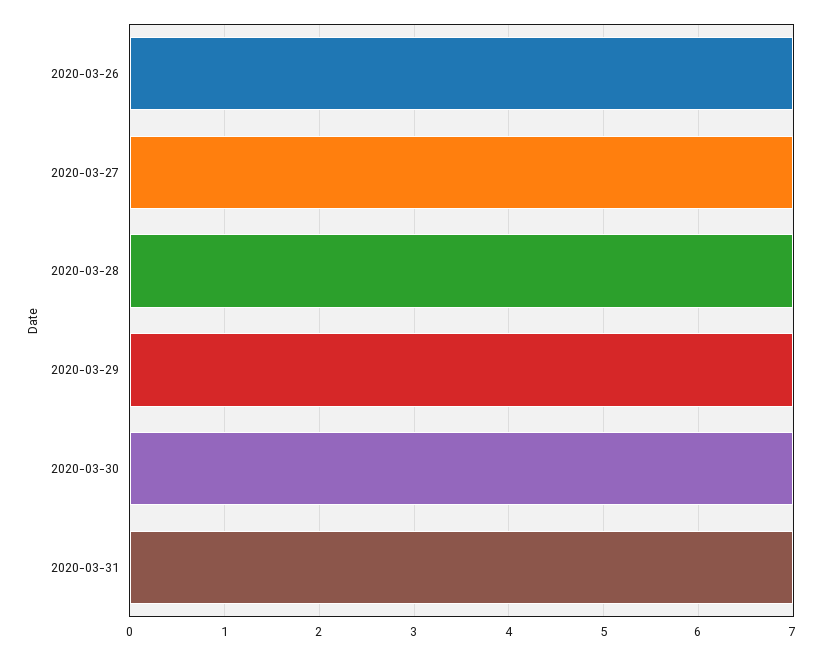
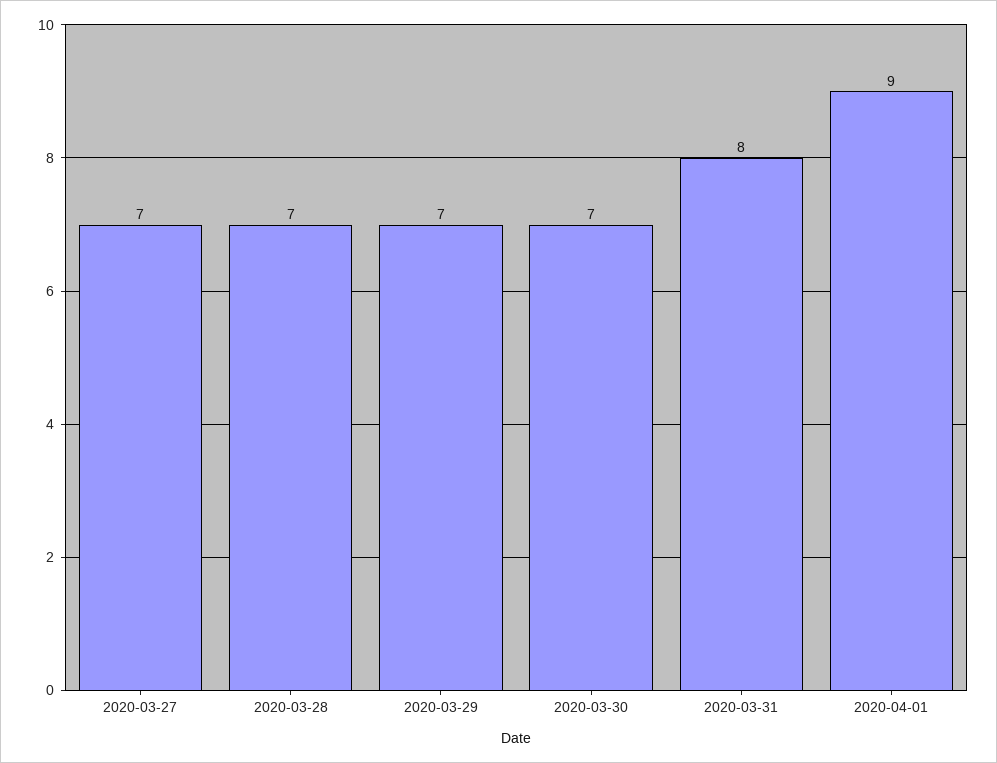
2020-03-26: 7 -> none
2020-03-31: 7 -> 8
2020-04-01: none -> 9

